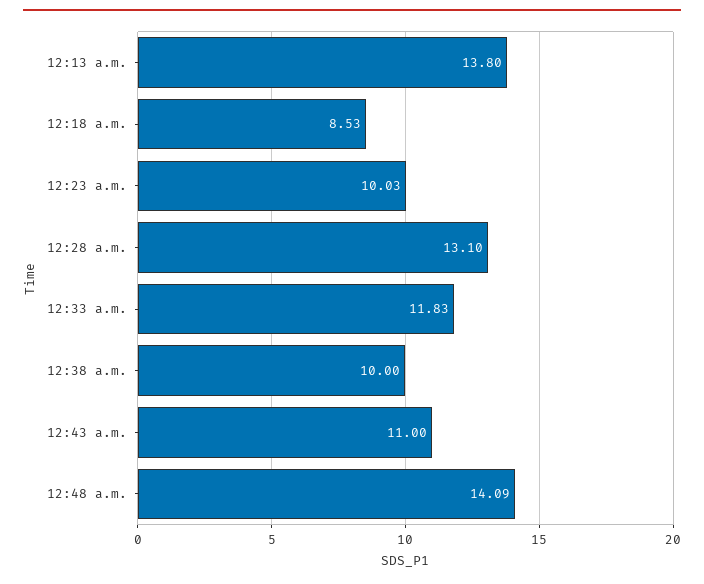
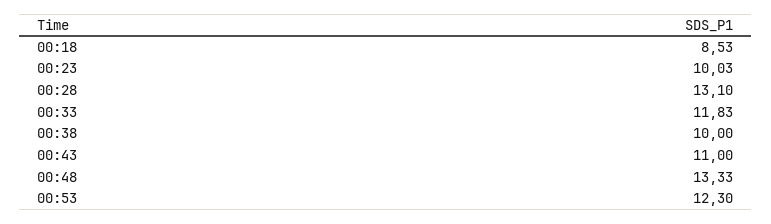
12:13 a.m.: 13.8 -> none
12:48 a.m.: 14.09 -> 13.33
00:53: none -> 12.3

